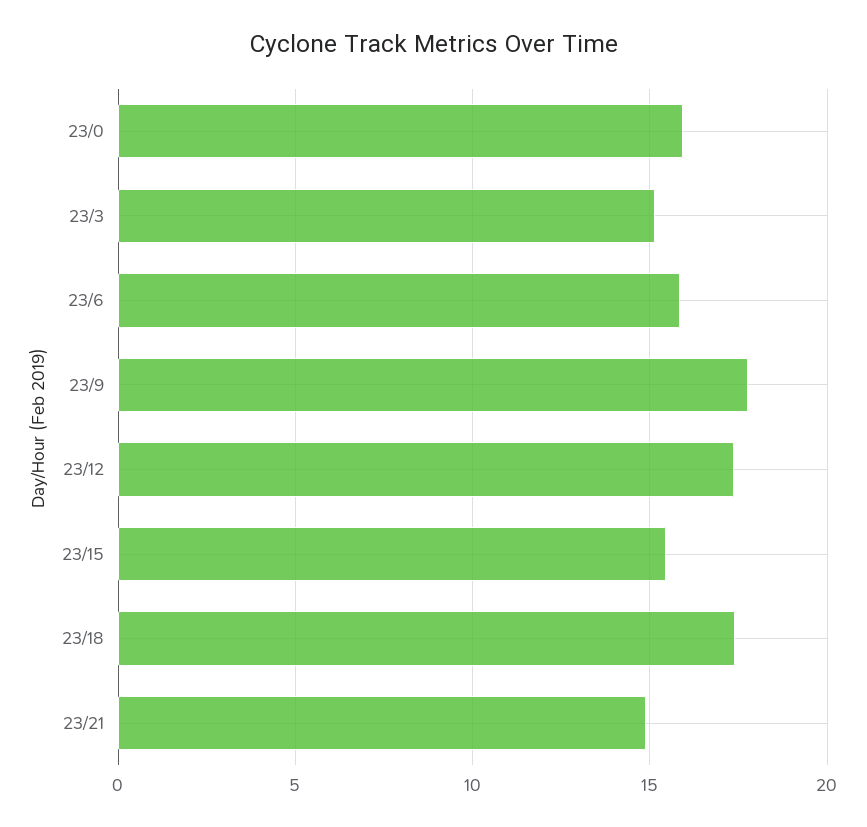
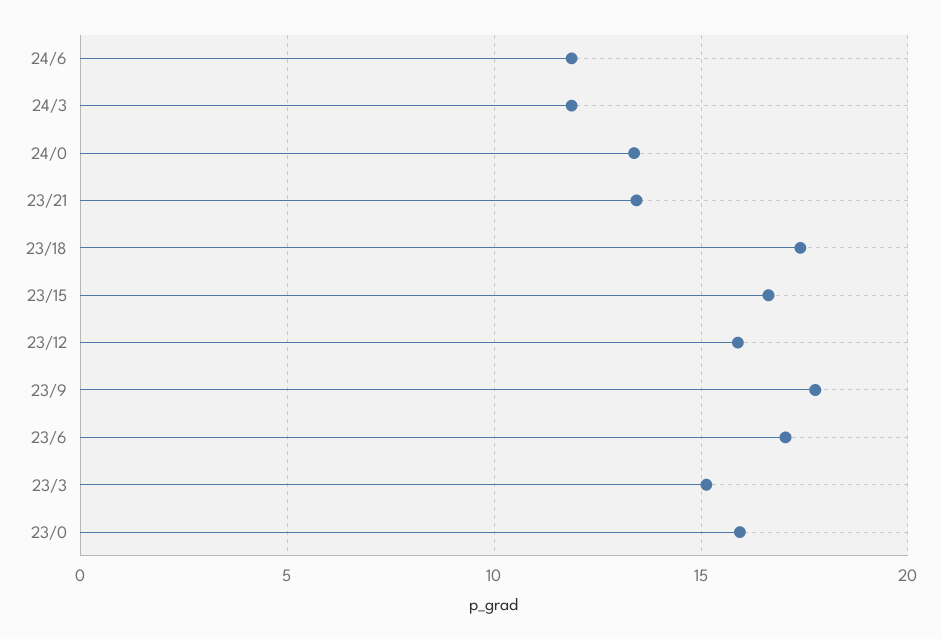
23/6: 16 -> 17
23/12: 17.5 -> 16
23/15: 15.5 -> 16.5
23/21: 15 -> 13.5
24/6: none -> 12
24/3: none -> 12
24/0: none -> 13.5

